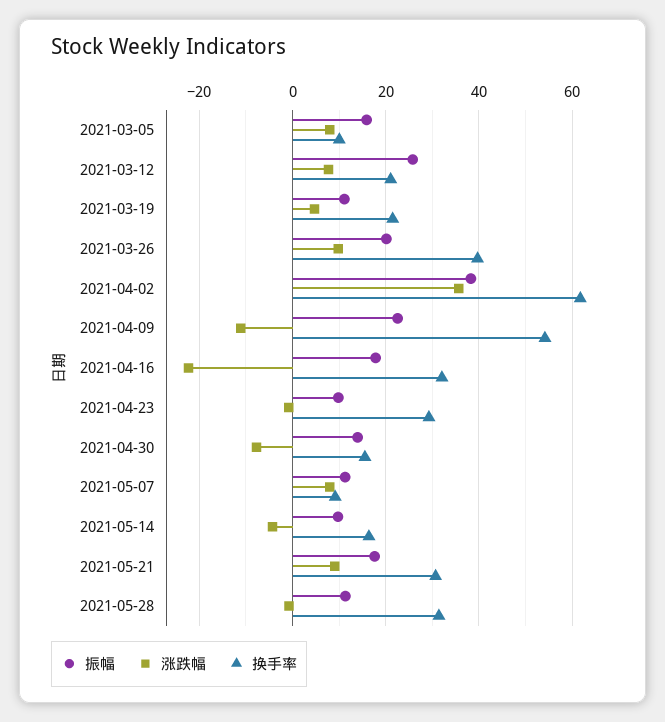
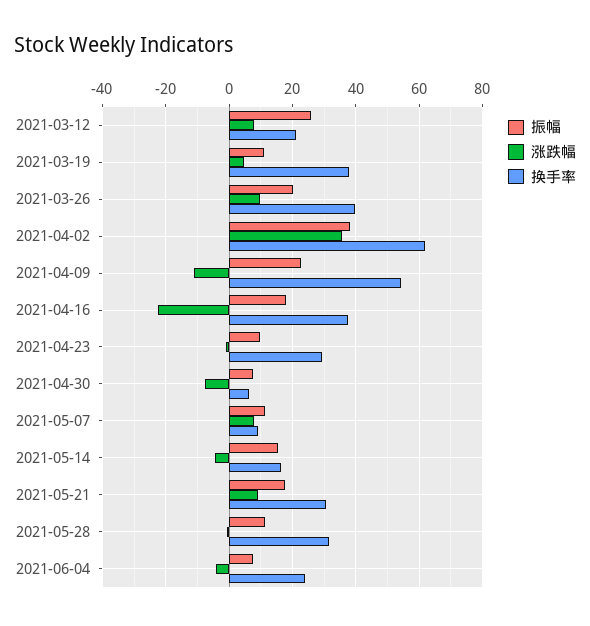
振幅, 2021-03-05: 16 -> none
涨跌幅, 2021-03-05: 8 -> none
换手率, 2021-03-05: 10 -> none
换手率, 2021-03-19: 22 -> 38
换手率, 2021-04-16: 32 -> 38
振幅, 2021-04-30: 14 -> 8
换手率, 2021-04-30: 16 -> 6
振幅, 2021-05-14: 10 -> 16
振幅, 2021-06-04: none -> 8
涨跌幅, 2021-06-04: none -> -4
换手率, 2021-06-04: none -> 24

